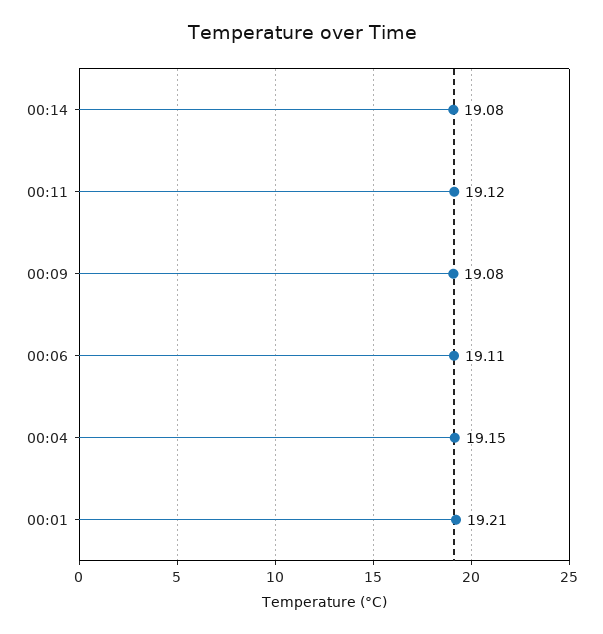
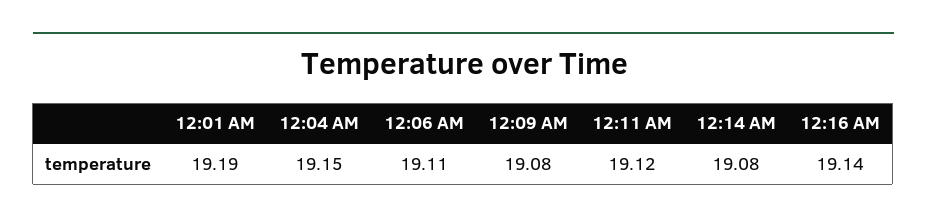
00:01: 19.21 -> 19.19
12:16 AM: none -> 19.14

